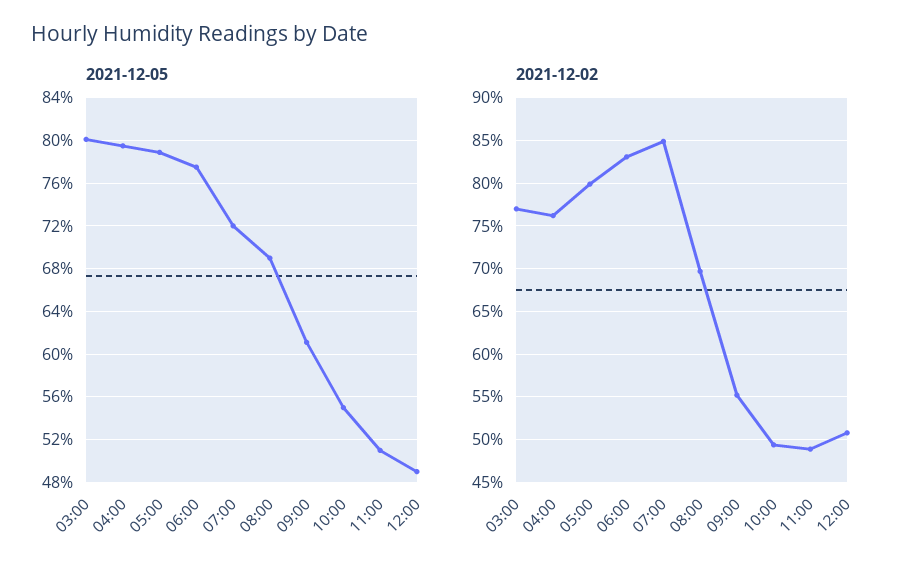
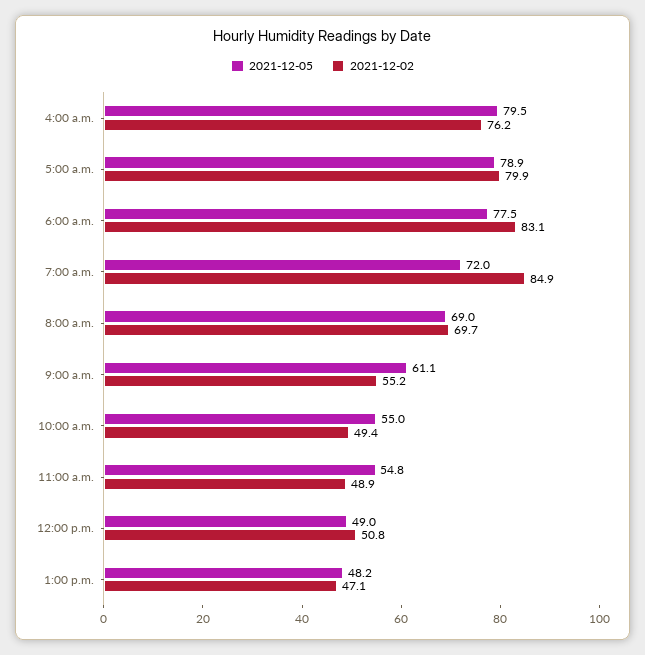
2021-12-05, 03:00: 80 -> none
2021-12-05, 11:00: 51 -> 54.8
2021-12-02, 03:00: 77 -> none
2021-12-05, 1:00 p.m.: none -> 48.2
2021-12-02, 1:00 p.m.: none -> 47.1

